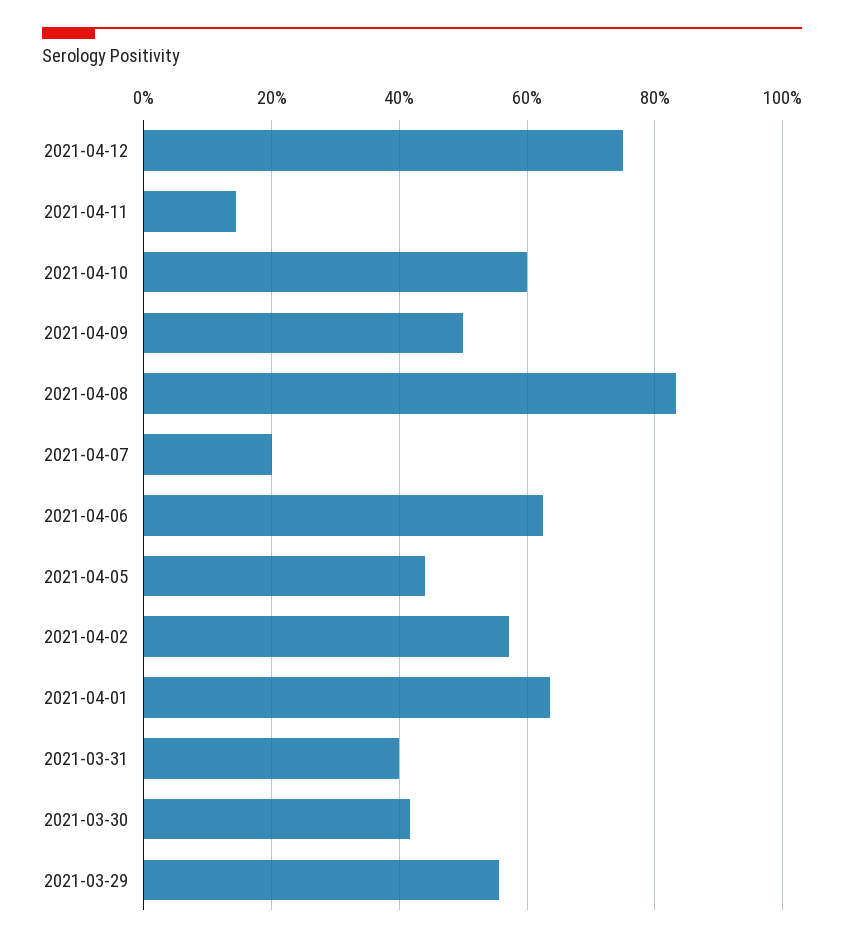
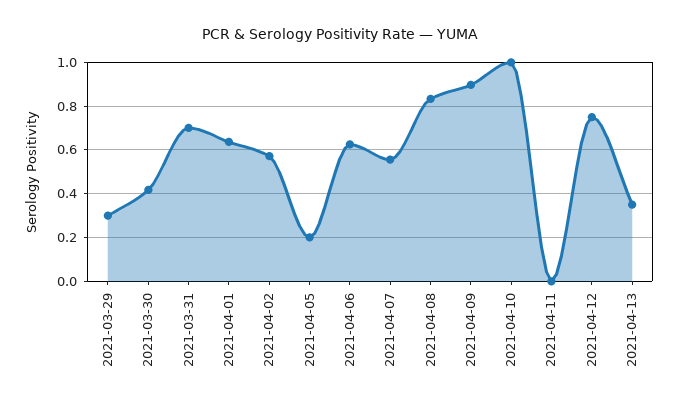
2021-04-11: 0.14 -> 0
2021-04-10: 0.6 -> 1
2021-04-09: 0.5 -> 0.9
2021-04-07: 0.2 -> 0.55
2021-04-05: 0.44 -> 0.2
2021-03-31: 0.4 -> 0.7
2021-03-29: 0.56 -> 0.3
2021-04-13: none -> 0.35

